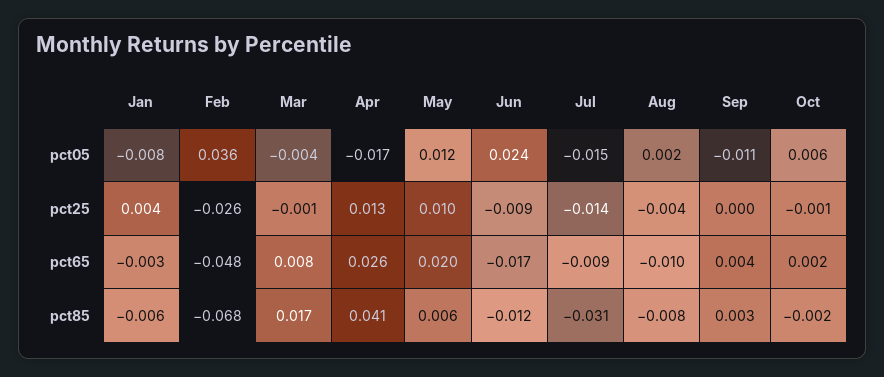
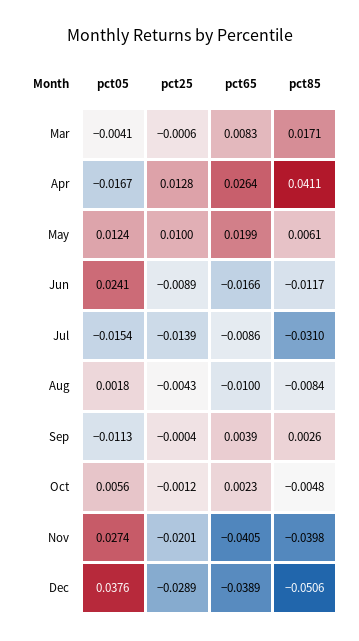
Jan, pct05: -0.008 -> none
Feb, pct05: 0.036 -> none
Jan, pct25: 0.004 -> none
Feb, pct25: -0.026 -> none
Jan, pct65: -0.003 -> none
Feb, pct65: -0.048 -> none
Jan, pct85: -0.006 -> none
Feb, pct85: -0.068 -> none
Oct, pct85: -0.002 -> -0.0048
Nov, pct05: none -> 0.0274
Nov, pct25: none -> -0.0201
Nov, pct65: none -> -0.0405
Nov, pct85: none -> -0.0398
Dec, pct05: none -> 0.0376
Dec, pct25: none -> -0.0289
Dec, pct65: none -> -0.0389
Dec, pct85: none -> -0.0506

